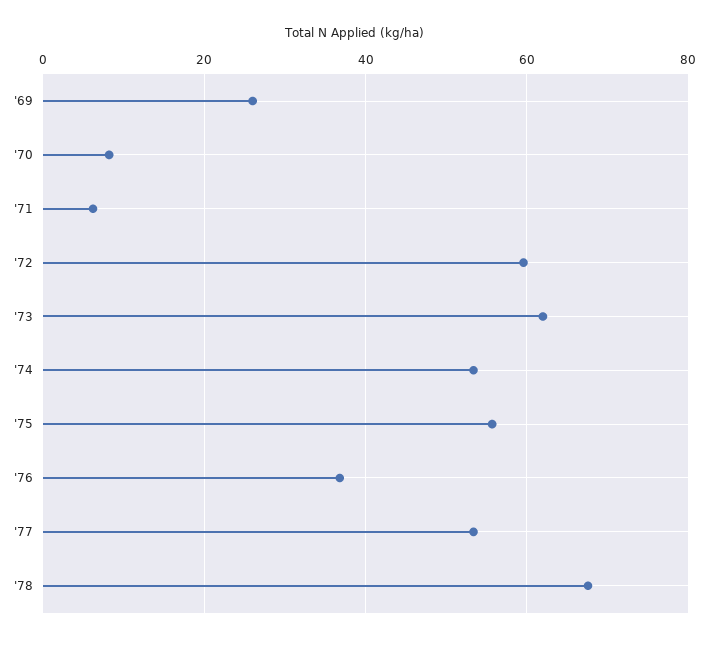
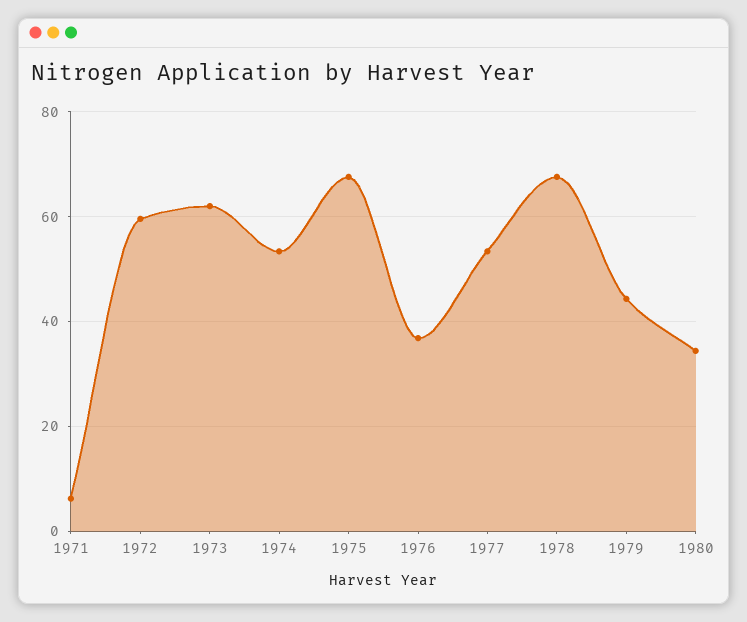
'69: 26 -> none
'70: 8 -> none
'75: 56 -> 68
1979: none -> 44
1980: none -> 34

